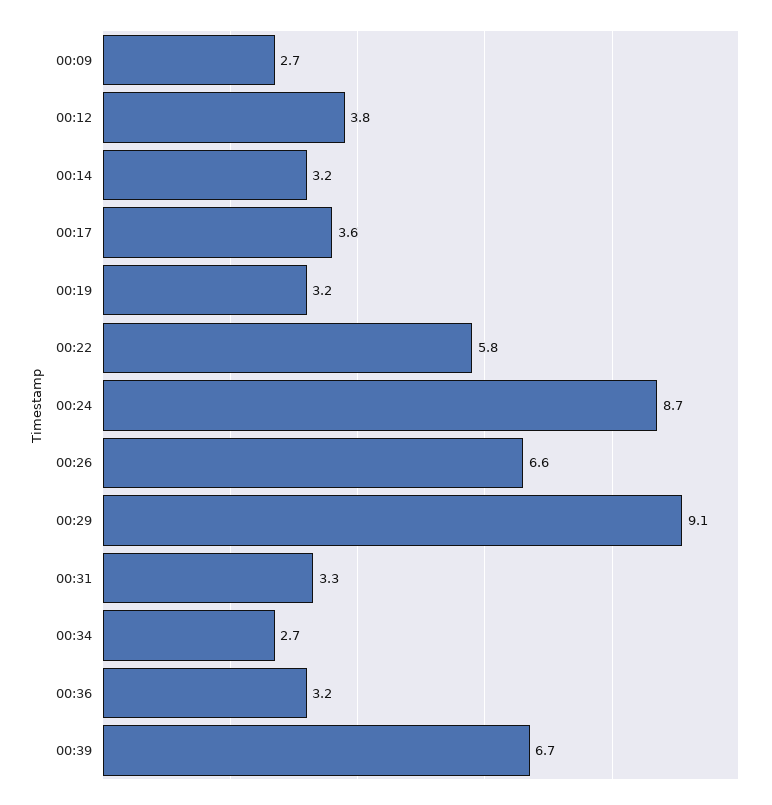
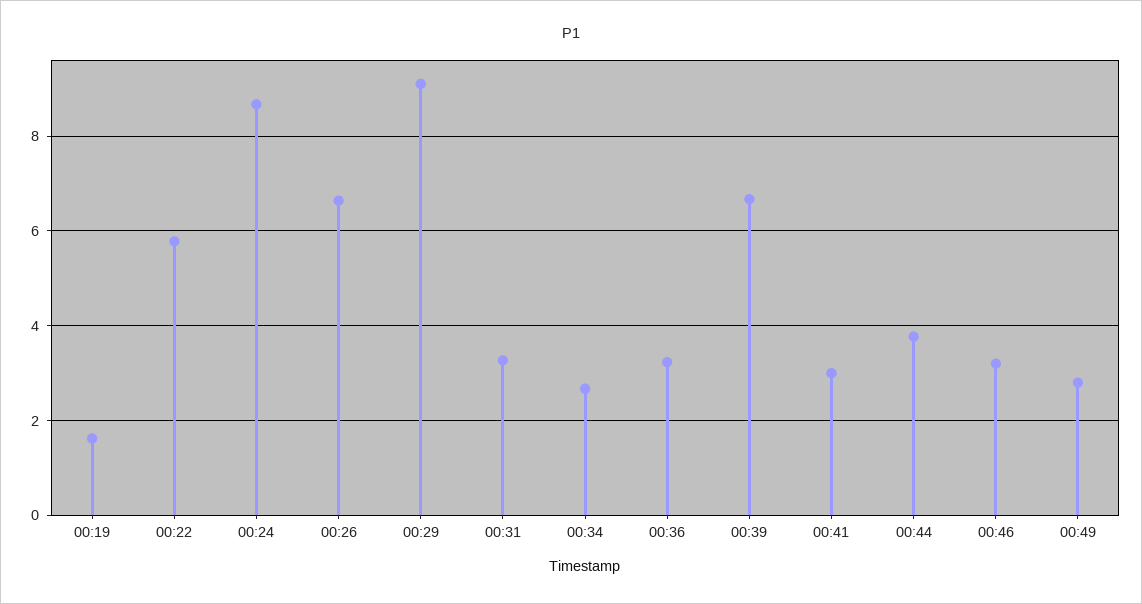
00:09: 2.7 -> none
00:12: 3.8 -> none
00:14: 3.2 -> none
00:17: 3.6 -> none
00:19: 3.2 -> 1.6
00:41: none -> 3
00:44: none -> 3.8
00:46: none -> 3.2
00:49: none -> 2.8

